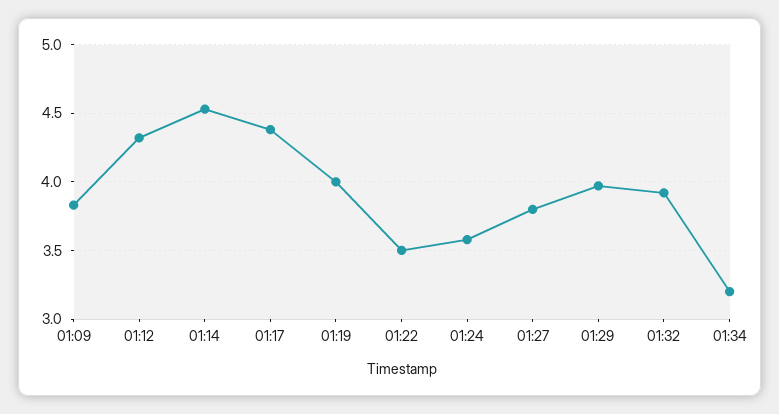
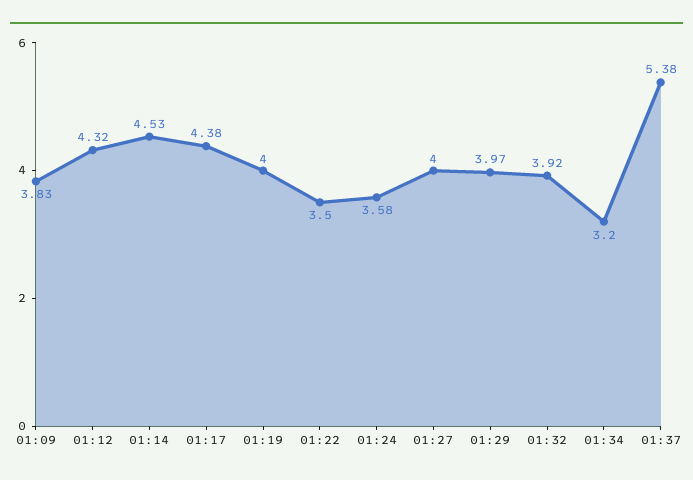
01:27: 3.8 -> 4
01:37: none -> 5.38

